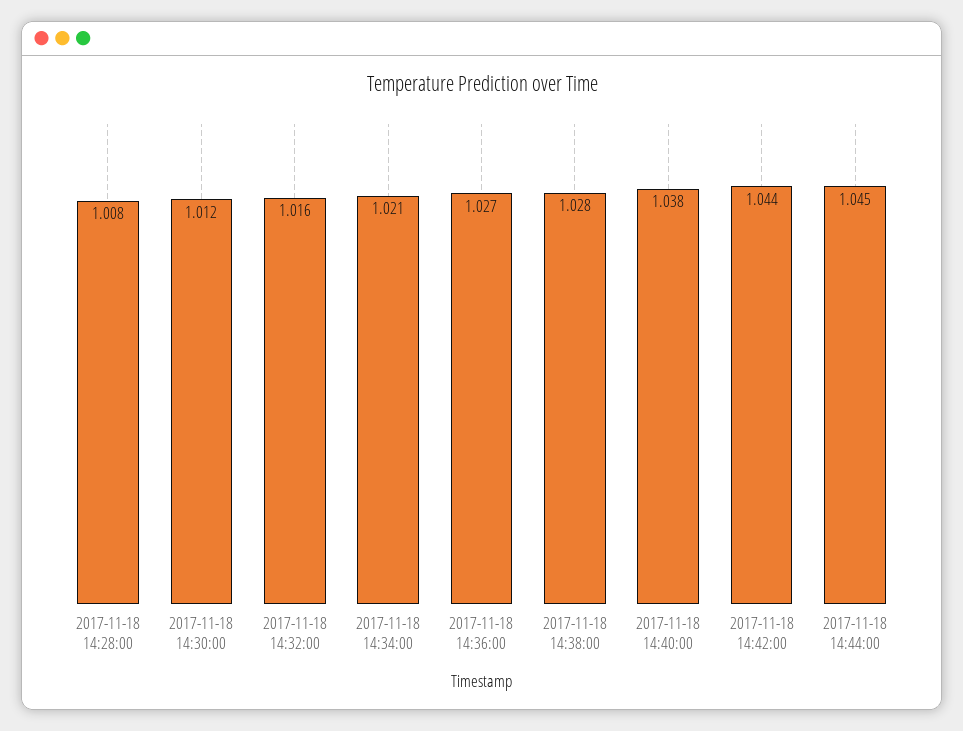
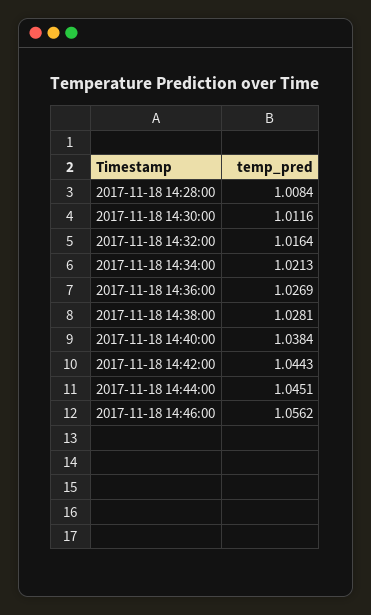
2017-11-18 14:46:00: none -> 1.0562

